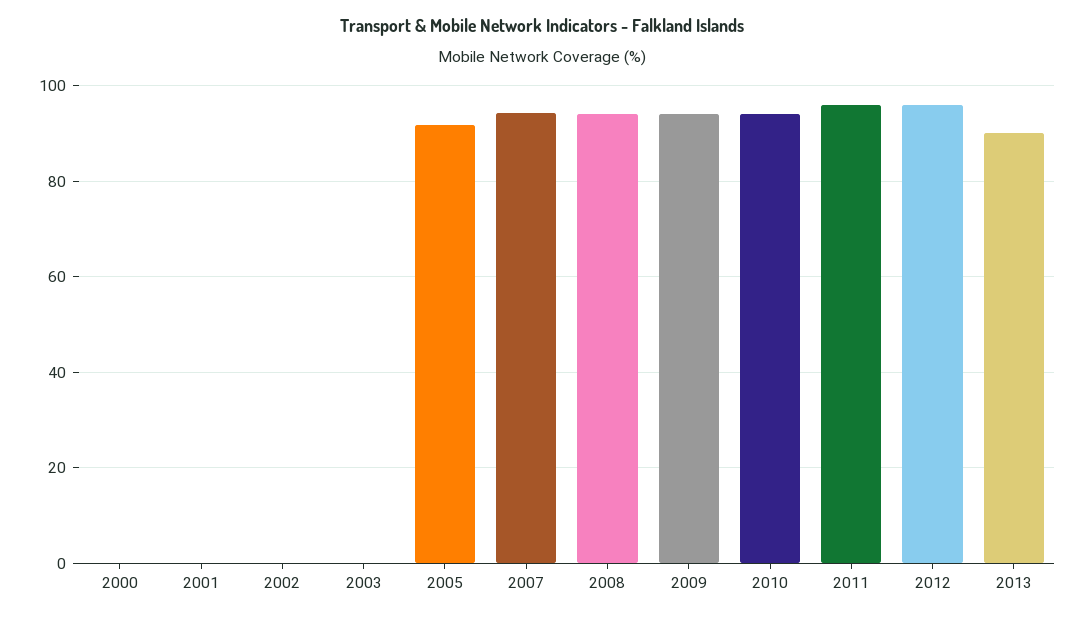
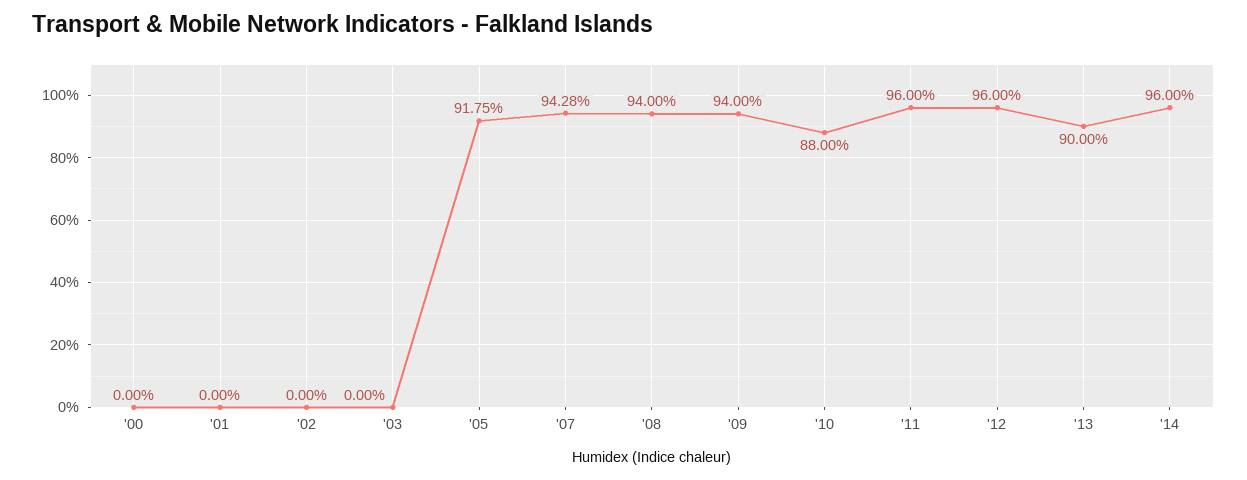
2010: 94 -> 88
'14: none -> 96

